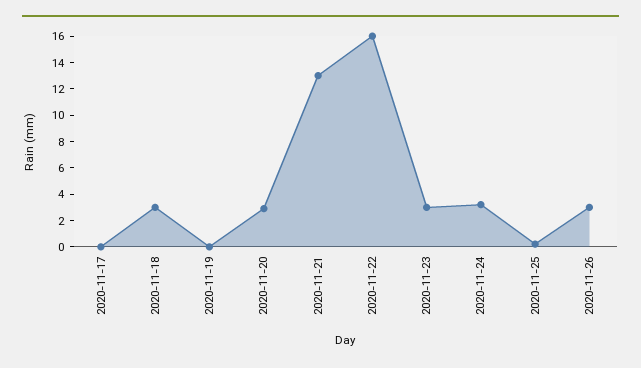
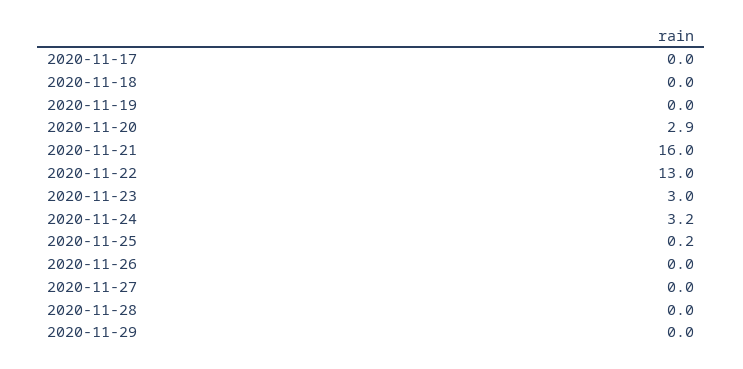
2020-11-18: 3 -> 0
2020-11-21: 13 -> 16
2020-11-22: 16 -> 13
2020-11-26: 3 -> 0
2020-11-27: none -> 0
2020-11-28: none -> 0
2020-11-29: none -> 0

